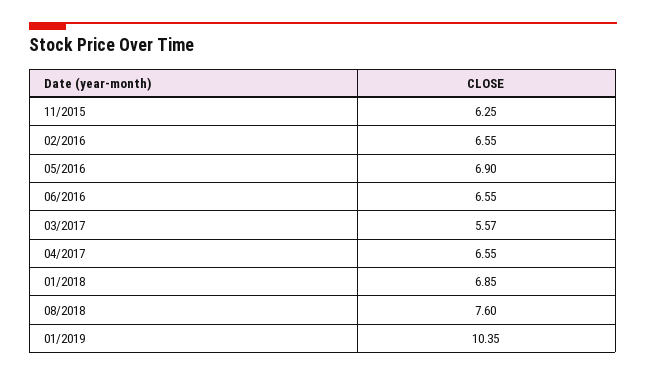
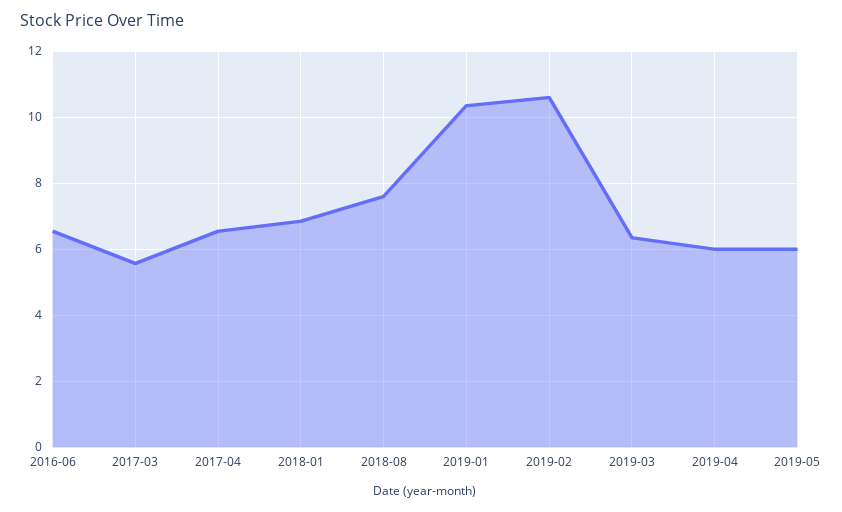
11/2015: 6.25 -> none
02/2016: 6.55 -> none
05/2016: 6.9 -> none
2019-02: none -> 10.6
2019-03: none -> 6.4
2019-04: none -> 6
2019-05: none -> 6

